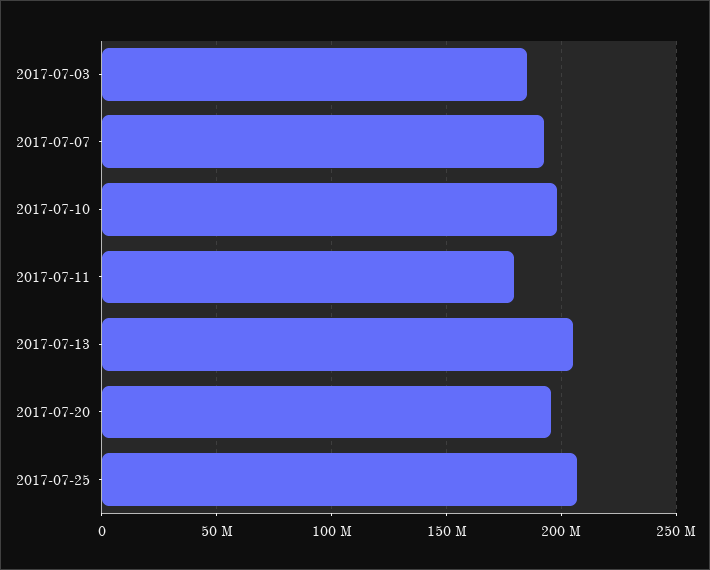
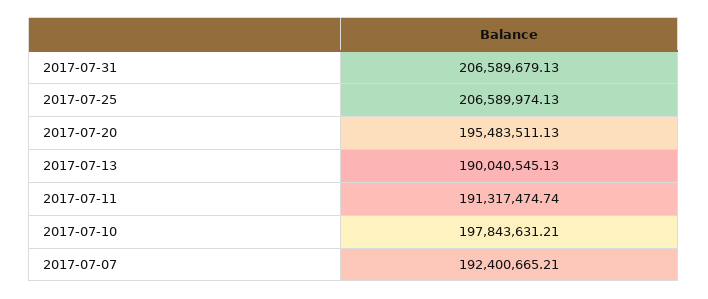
2017-07-03: 185000000 -> none
2017-07-11: 180000000 -> 191317474.74
2017-07-13: 205000000 -> 190040545.13
2017-07-31: none -> 206589679.13

